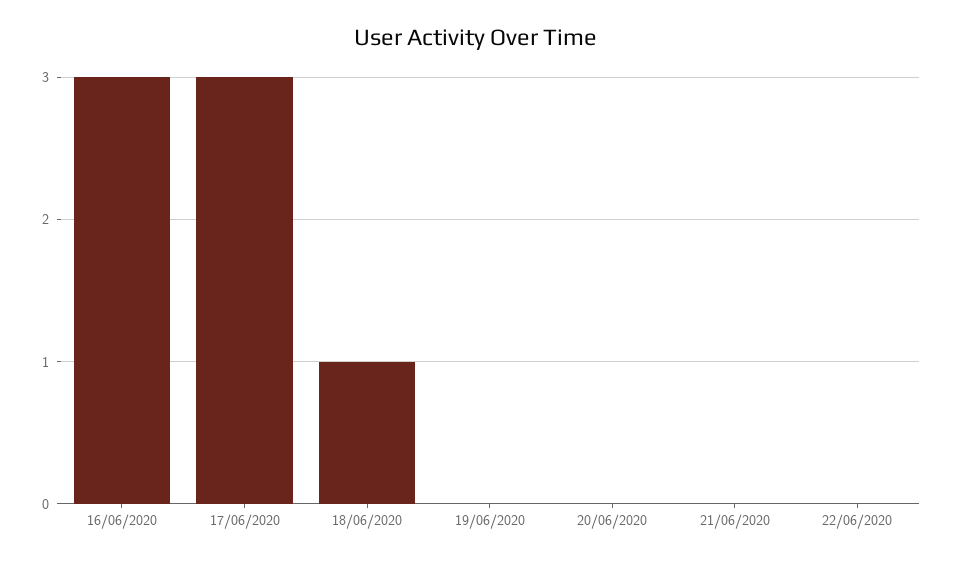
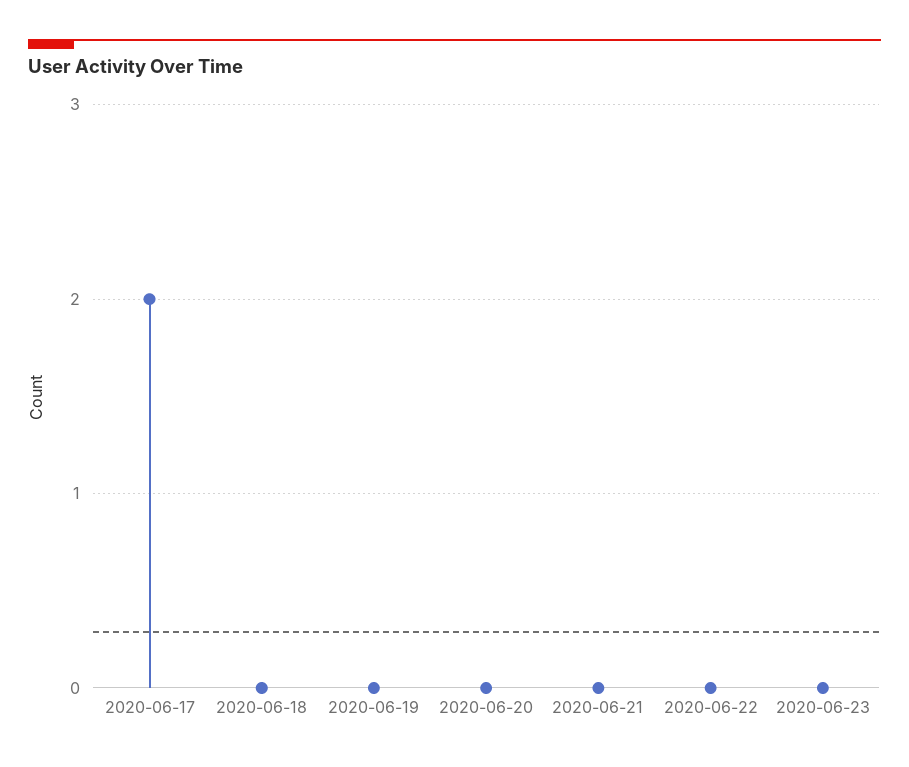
16/06/2020: 3 -> none
17/06/2020: 3 -> 2
18/06/2020: 1 -> 0
2020-06-23: none -> 0

